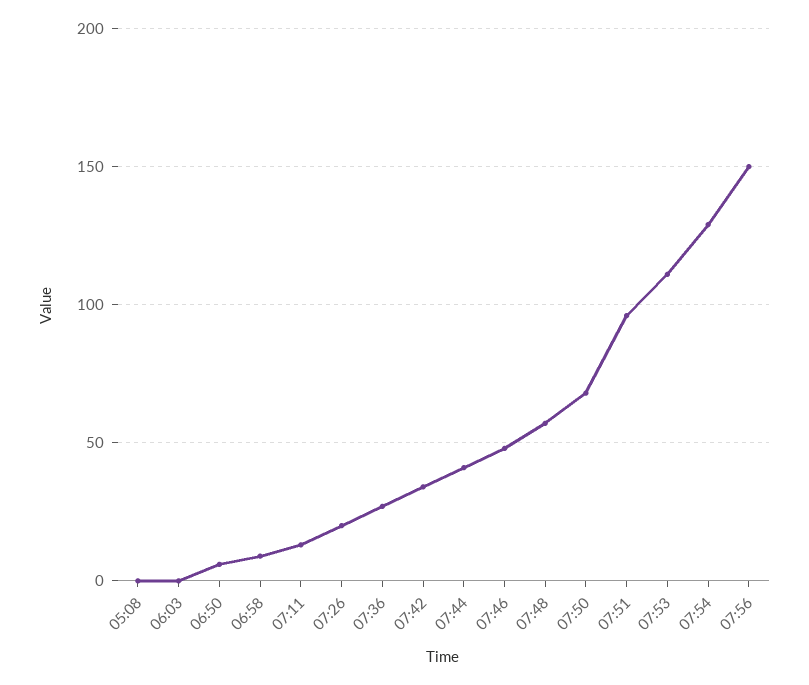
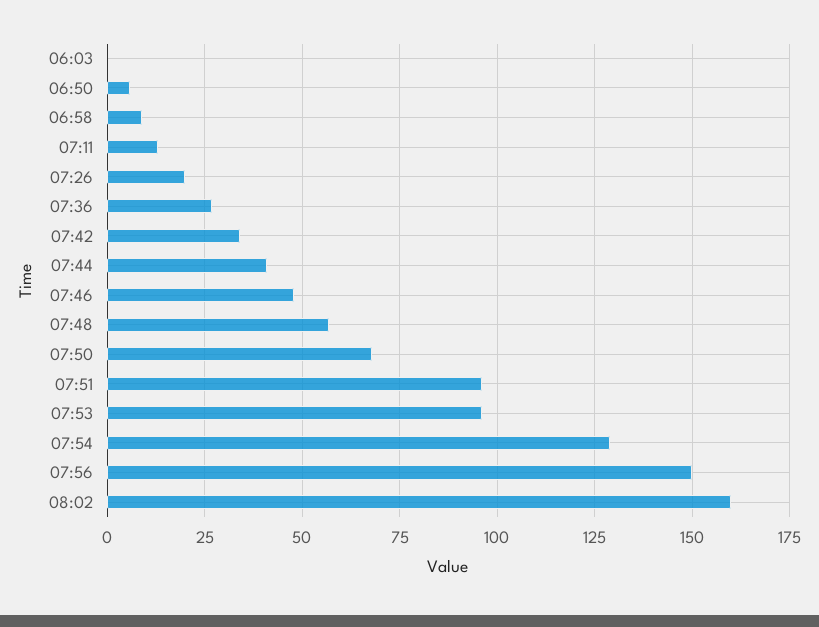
05:08: 0 -> none
07:53: 110 -> 95
08:02: none -> 160

